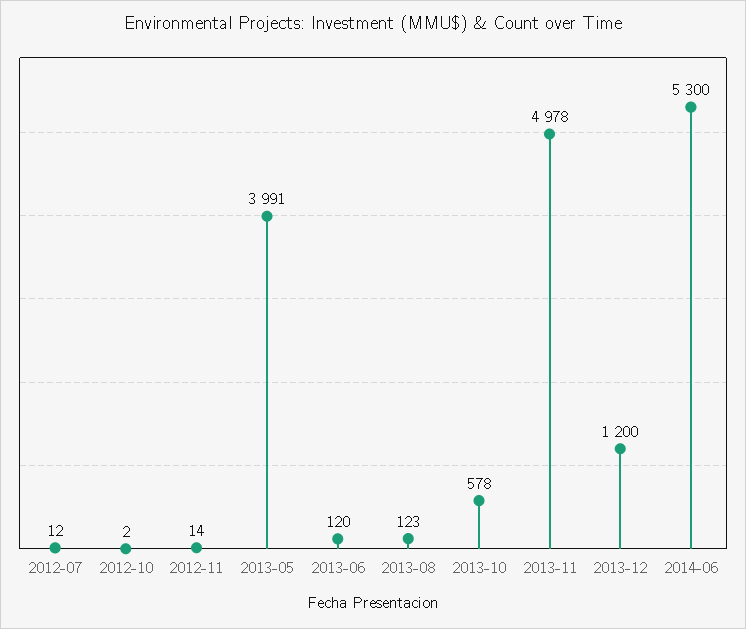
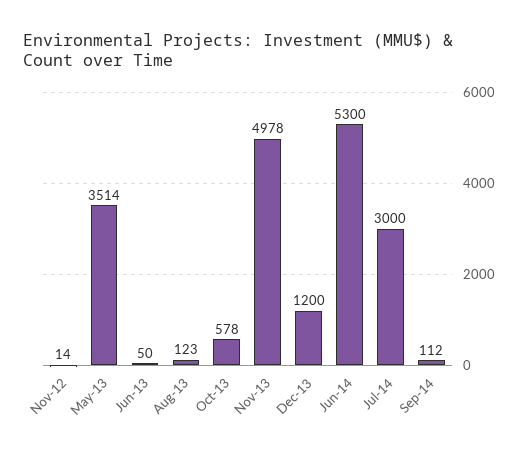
2012-07: 12 -> none
2012-10: 2 -> none
2013-05: 3991 -> 3514
2013-06: 120 -> 50
Jul-14: none -> 3000
Sep-14: none -> 112

